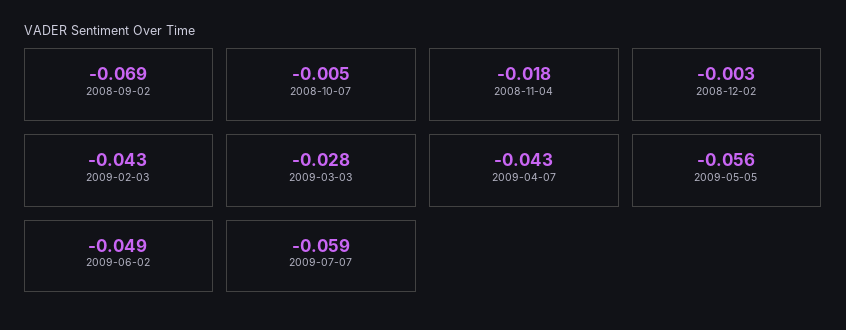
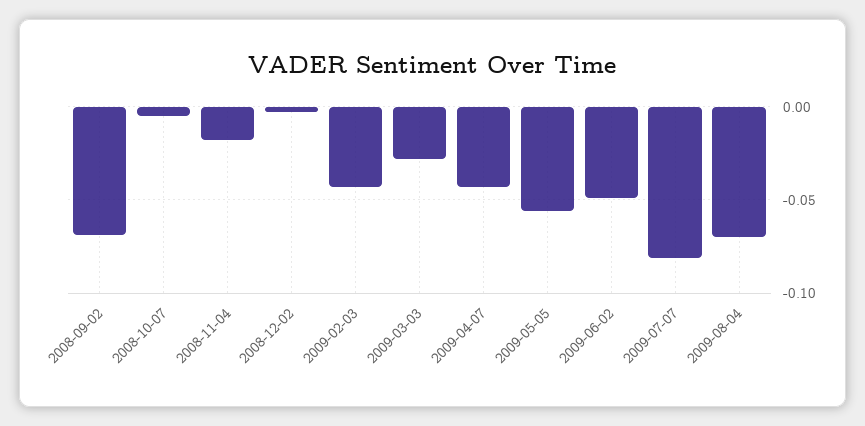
2009-07-07: -0.059 -> -0.08
2009-08-04: none -> -0.07

